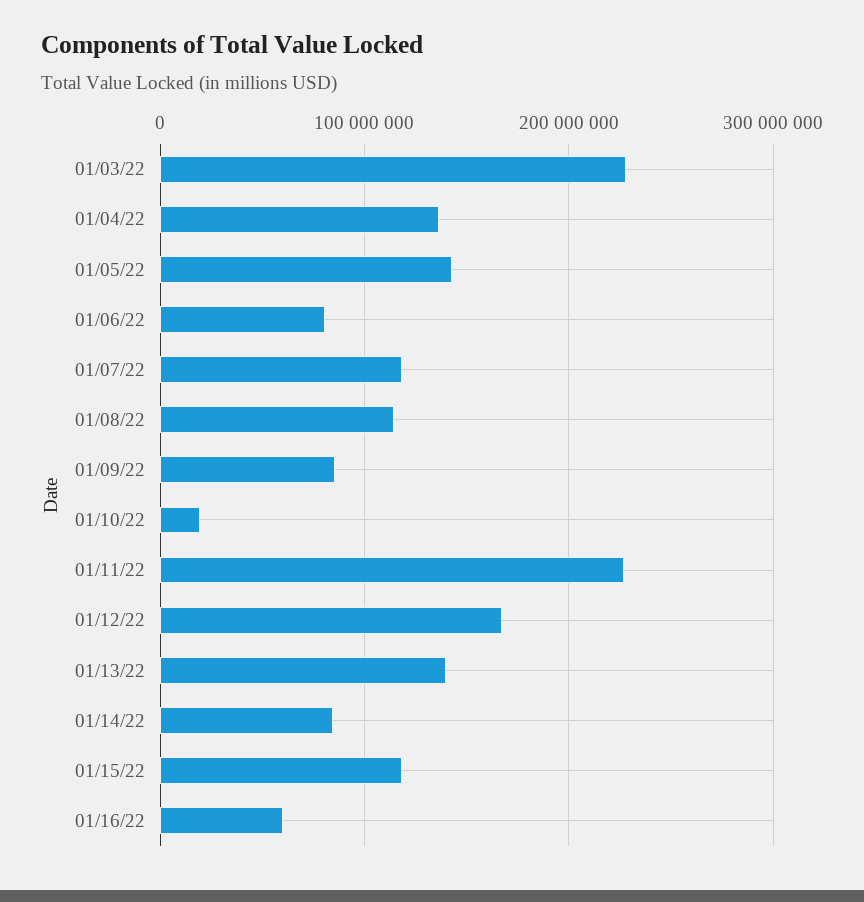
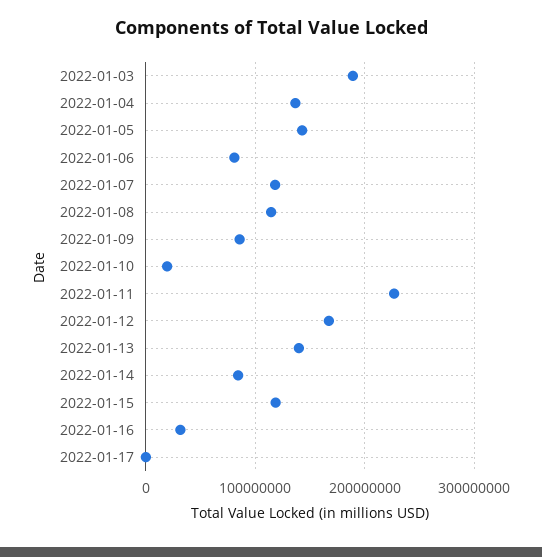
01/03/22: 230000000 -> 190000000
01/16/22: 60000000 -> 30000000
2022-01-17: none -> 0

